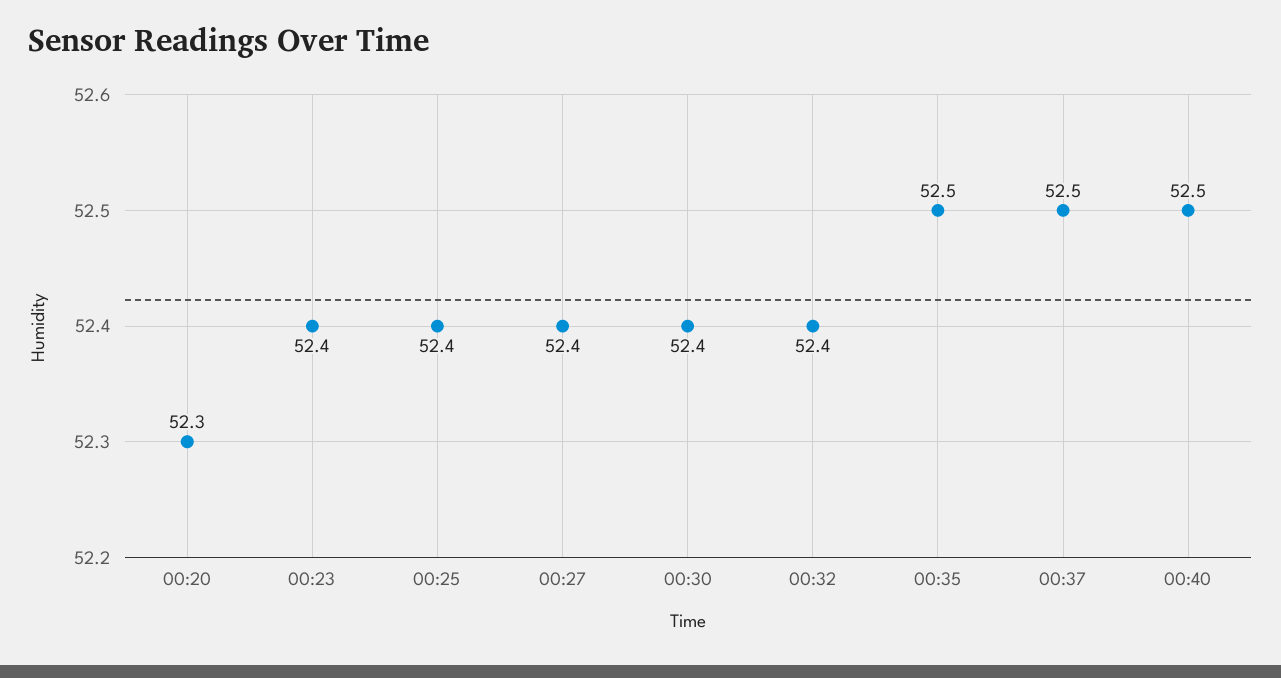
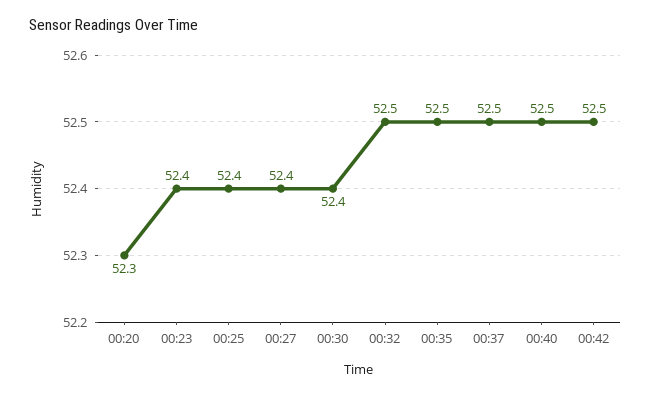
00:32: 52.4 -> 52.5
00:42: none -> 52.5

